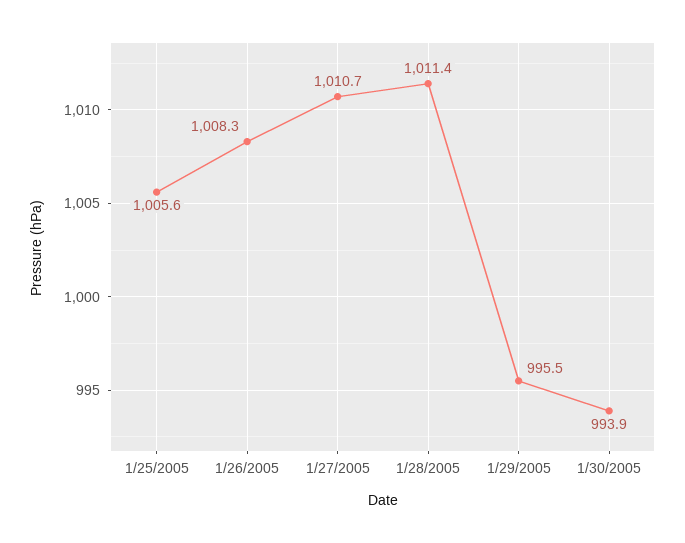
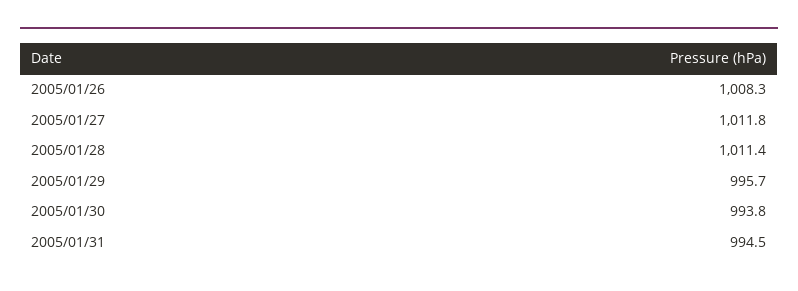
1/25/2005: 1005.6 -> none
1/27/2005: 1010.7 -> 1011.8
1/29/2005: 995.5 -> 995.7
1/30/2005: 993.9 -> 993.8
2005/01/31: none -> 994.5

